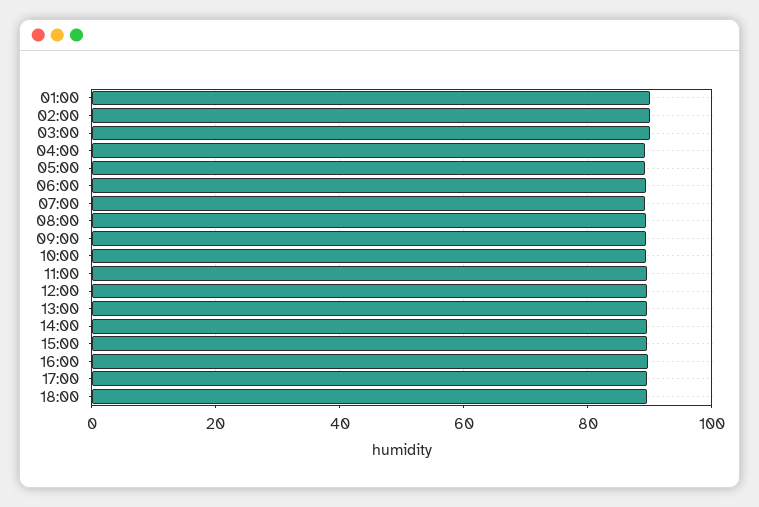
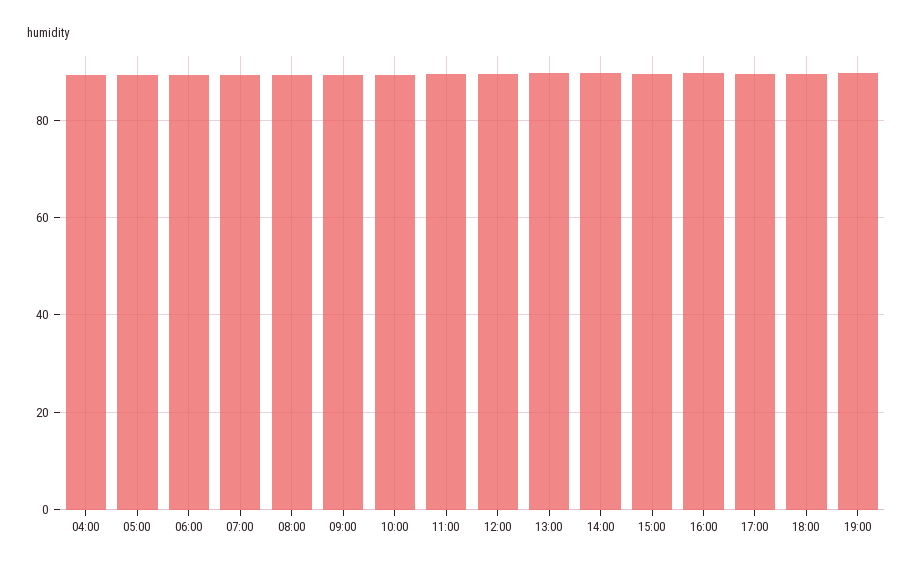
01:00: 90 -> none
02:00: 90 -> none
03:00: 90 -> none
19:00: none -> 90

